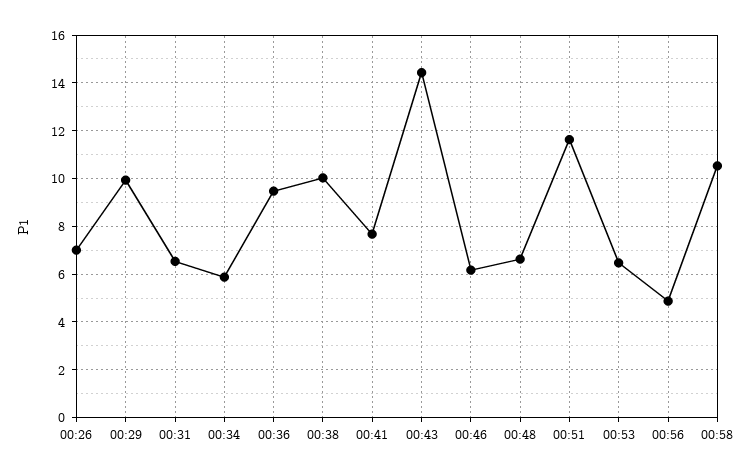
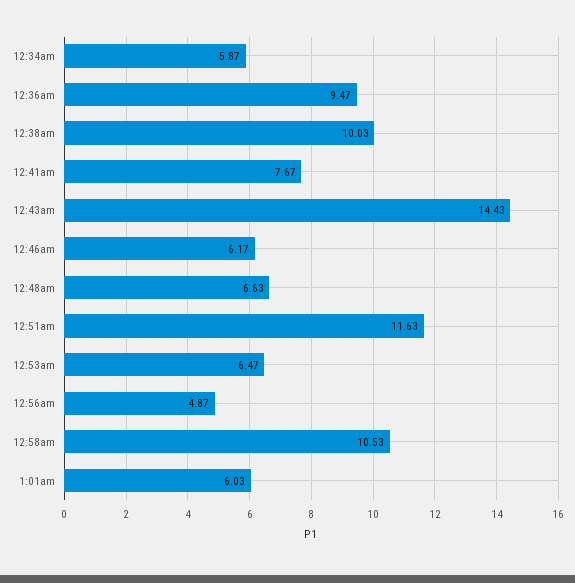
00:26: 7 -> none
00:29: 10 -> none
00:31: 6.5 -> none
1:01am: none -> 6.03

